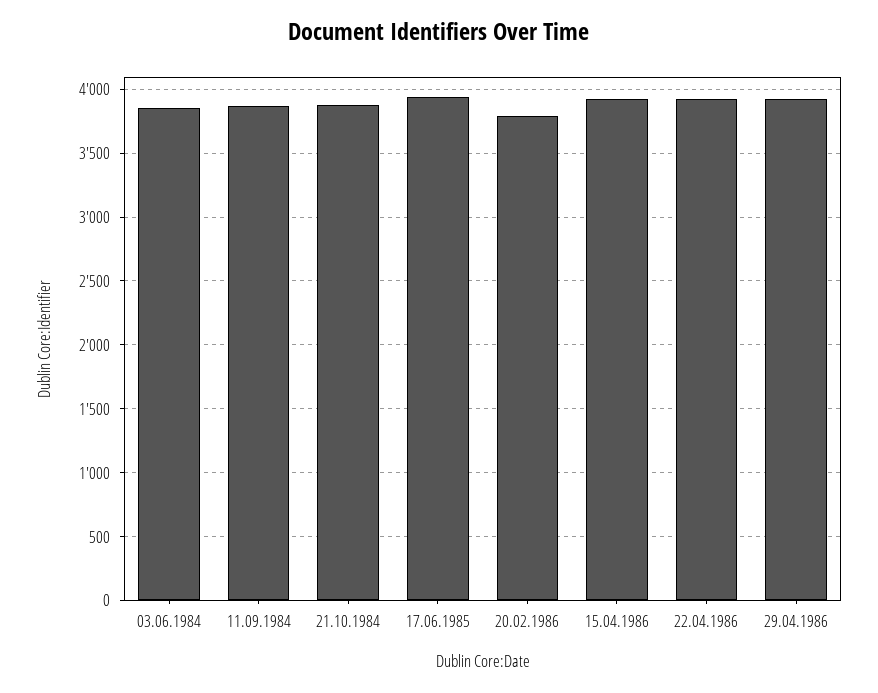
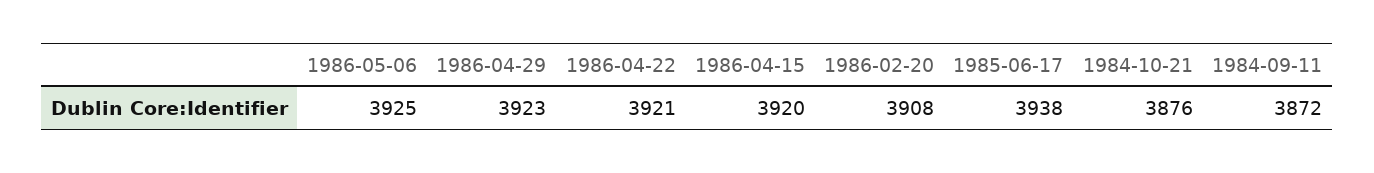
03.06.1984: 3850 -> none
20.02.1986: 3800 -> 3908
1986-05-06: none -> 3925

